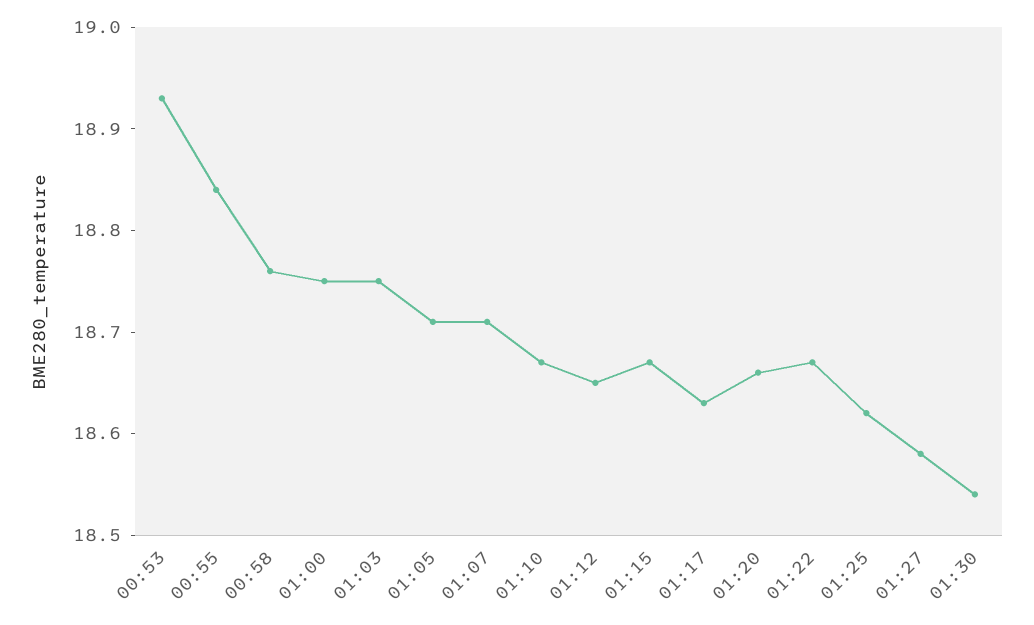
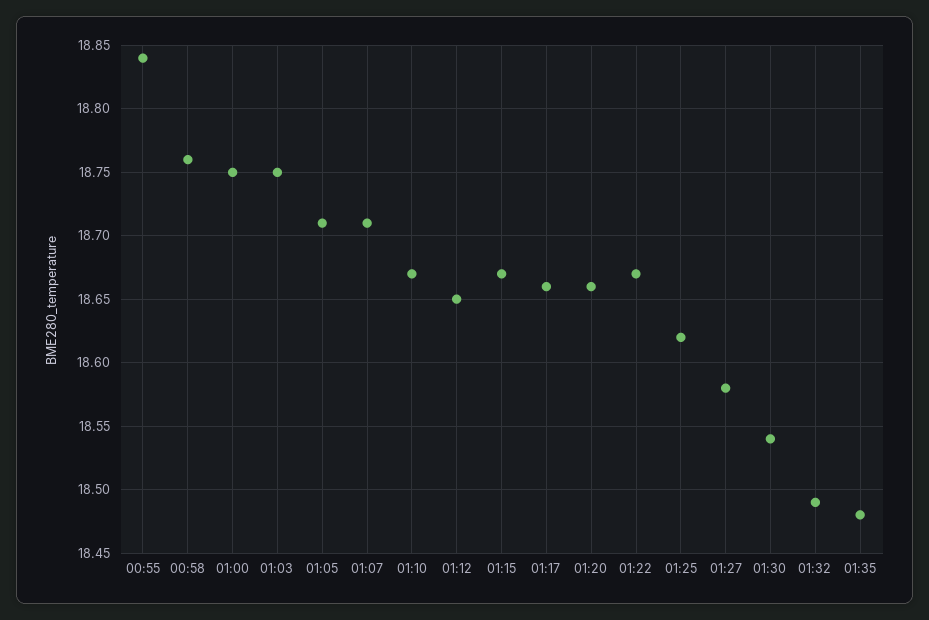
00:53: 18.93 -> none
01:17: 18.63 -> 18.66
01:32: none -> 18.49
01:35: none -> 18.48

